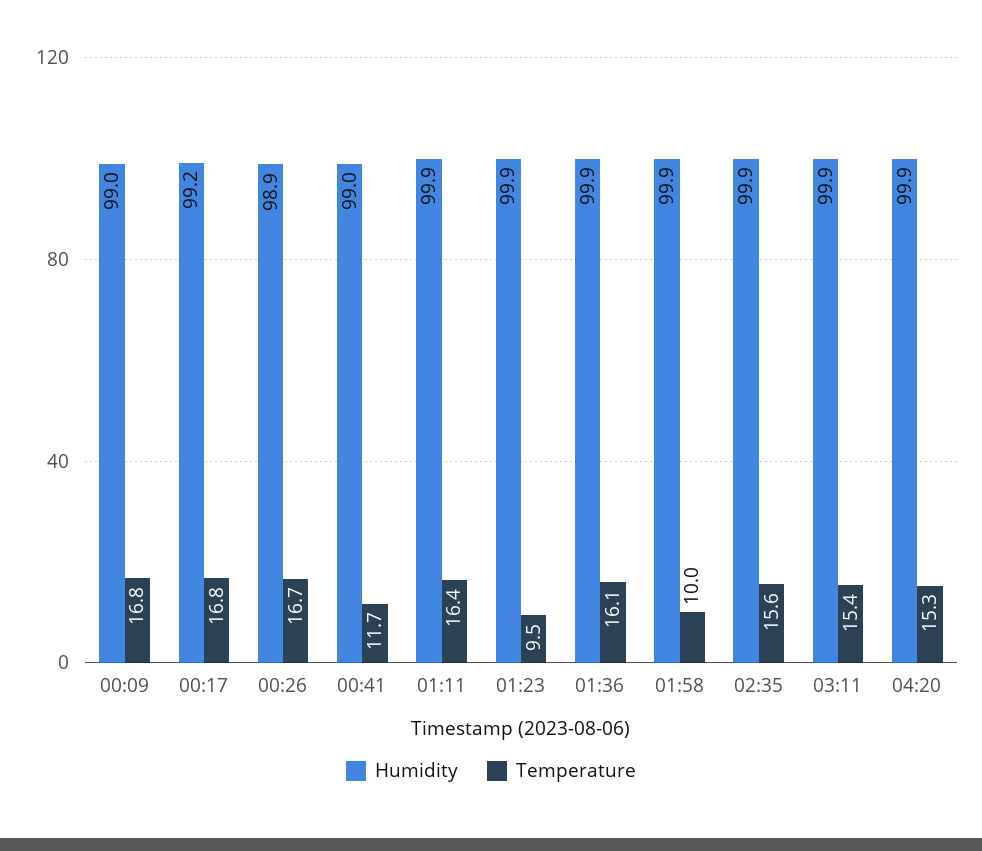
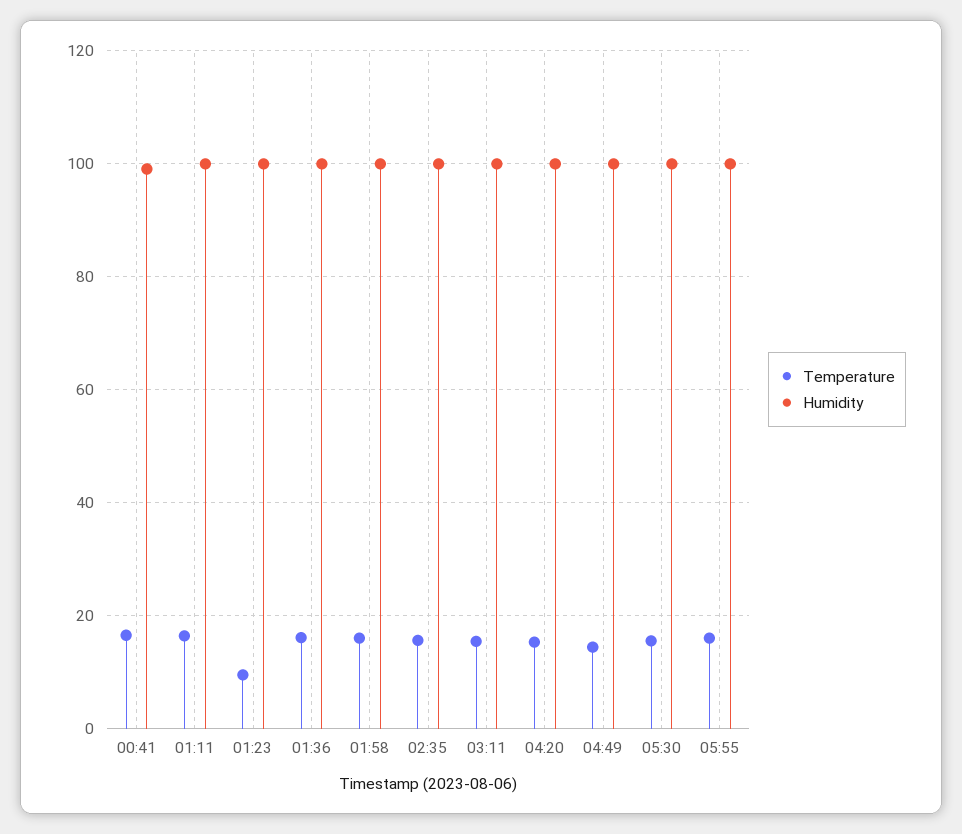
Humidity, 00:09: 99 -> none
Temperature, 00:09: 16.8 -> none
Humidity, 00:17: 99.2 -> none
Temperature, 00:17: 16.8 -> none
Humidity, 00:26: 98.9 -> none
Temperature, 00:26: 16.7 -> none
Temperature, 00:41: 11.7 -> 16
Temperature, 01:58: 10 -> 16
Temperature, 04:49: none -> 14
Humidity, 04:49: none -> 100
Temperature, 05:30: none -> 16
Humidity, 05:30: none -> 100
Temperature, 05:55: none -> 16
Humidity, 05:55: none -> 100

